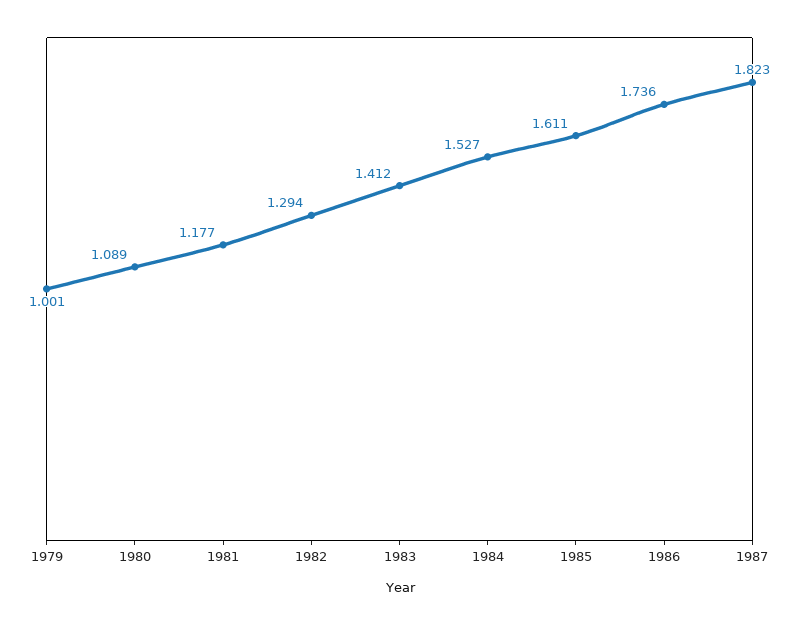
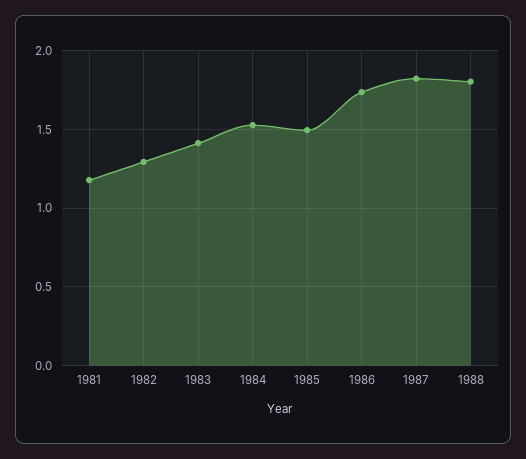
1979: 1.001 -> none
1980: 1.089 -> none
1985: 1.611 -> 1.5
1988: none -> 1.8

